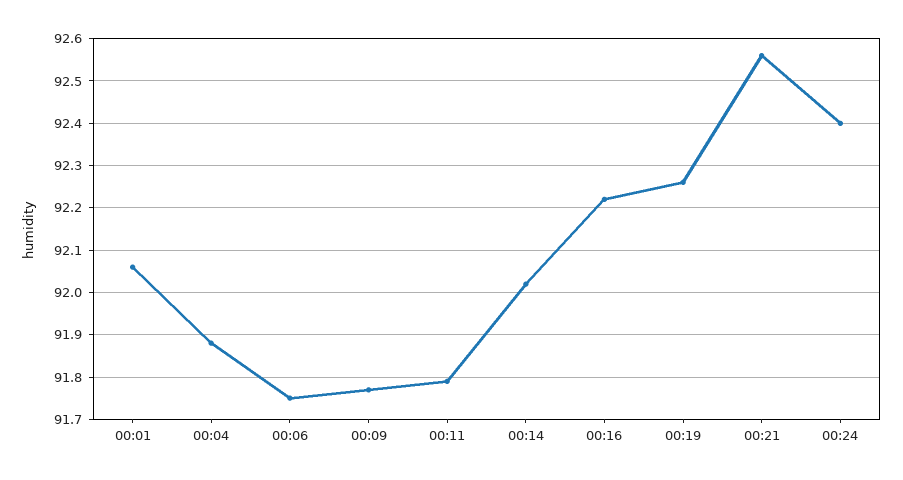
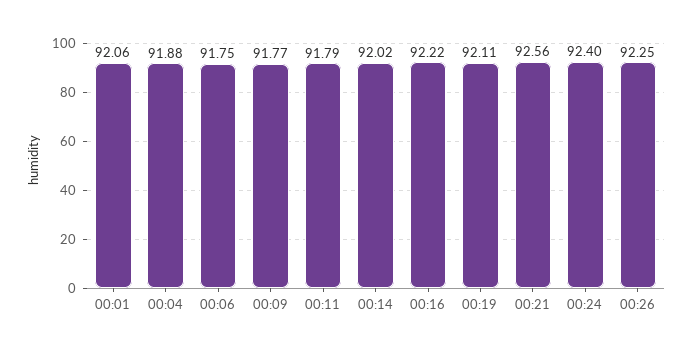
00:19: 92.25 -> 92.11
00:26: none -> 92.25

